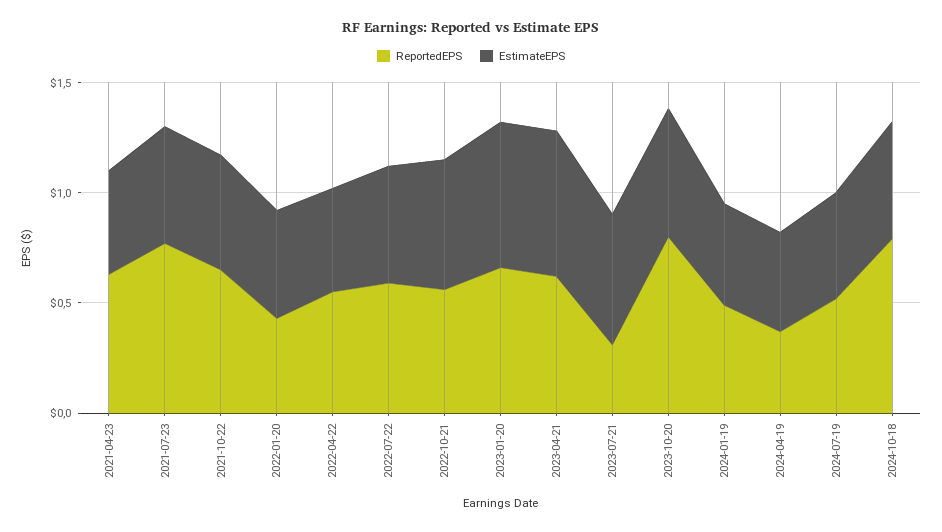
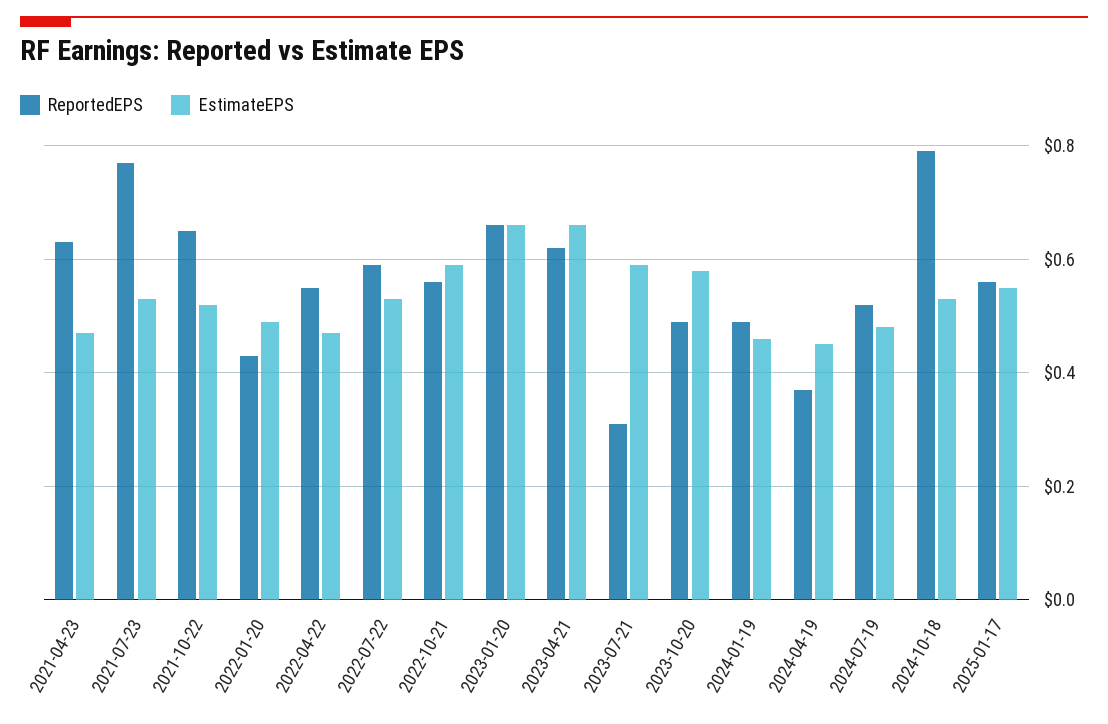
ReportedEPS, 2023-10-20: 0.8 -> 0.5
ReportedEPS, 2025-01-17: none -> 0.55
EstimateEPS, 2025-01-17: none -> 0.55

